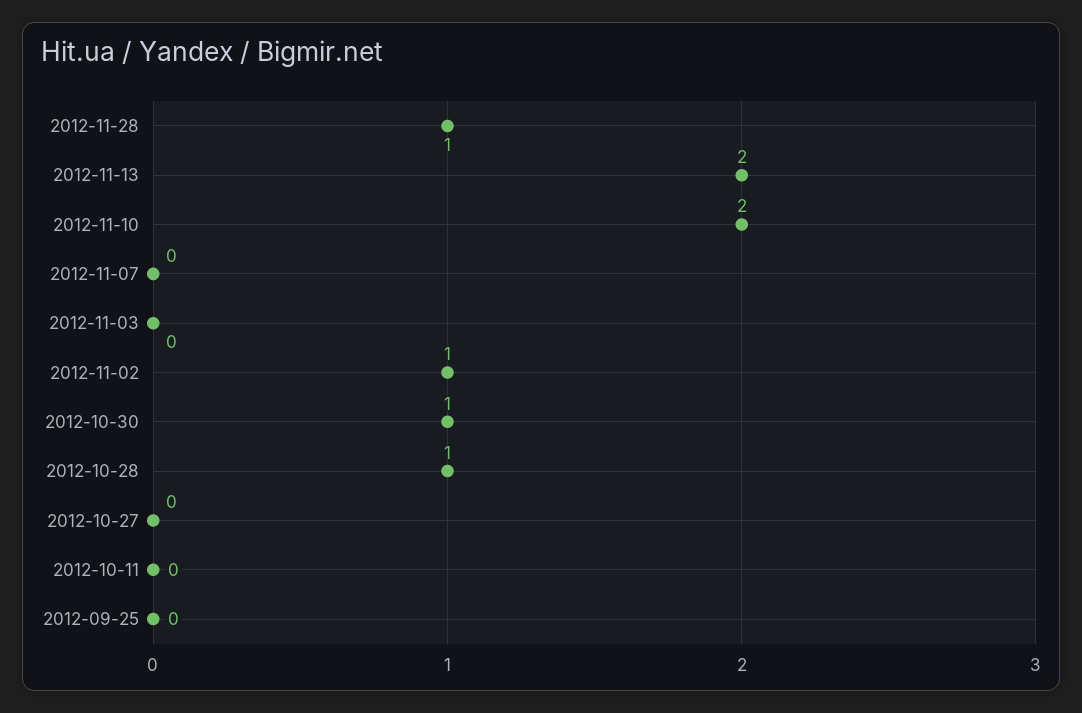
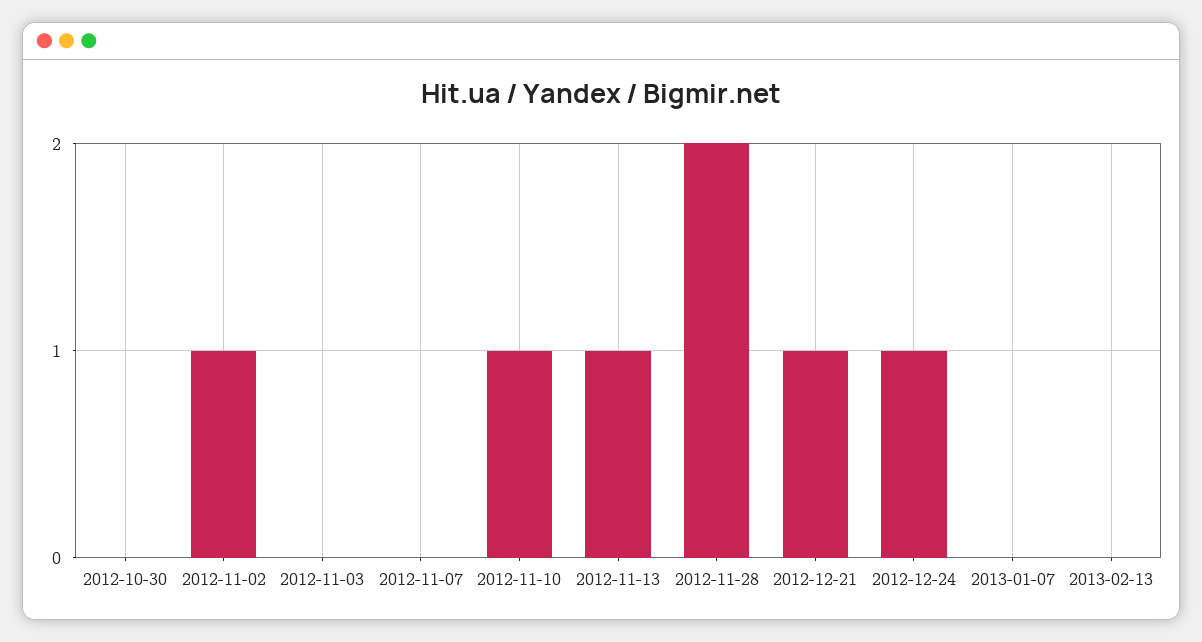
2012-11-28: 1 -> 2
2012-11-13: 2 -> 1
2012-11-10: 2 -> 1
2012-10-30: 1 -> 0
2012-10-28: 1 -> none
2012-10-27: 0 -> none
2012-10-11: 0 -> none
2012-09-25: 0 -> none
2012-12-21: none -> 1
2012-12-24: none -> 1
2013-01-07: none -> 0
2013-02-13: none -> 0

